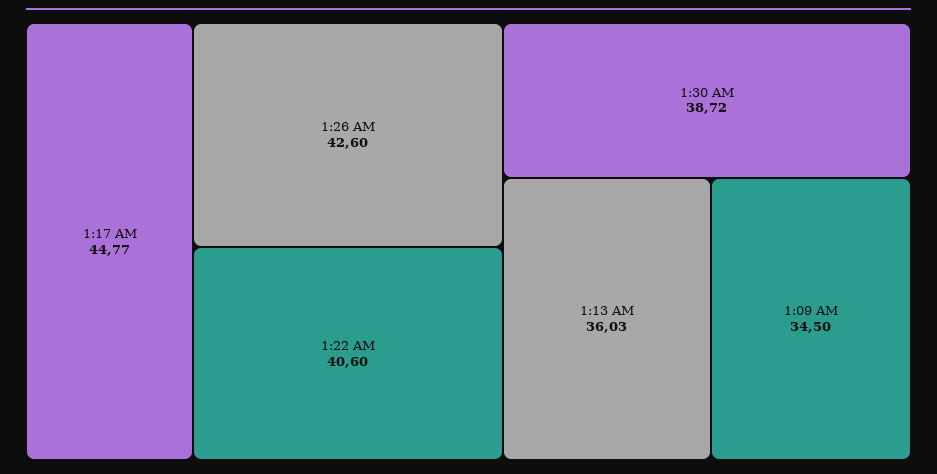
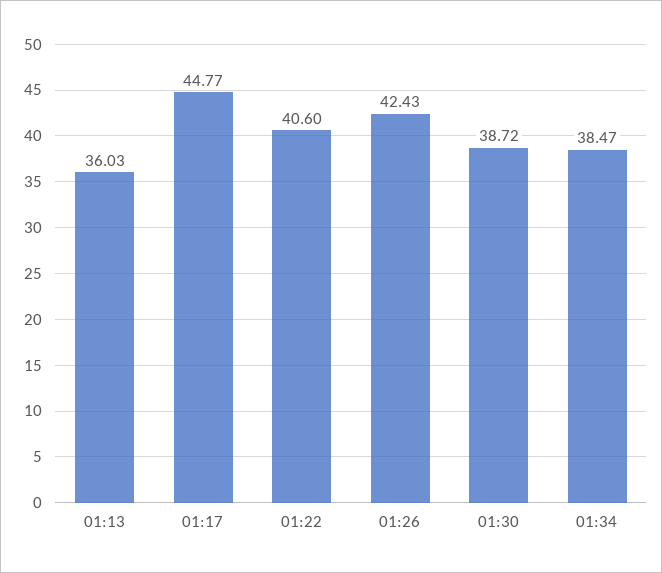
1:26 AM: 42.6 -> 42.43
1:09 AM: 34.5 -> none
01:34: none -> 38.47

